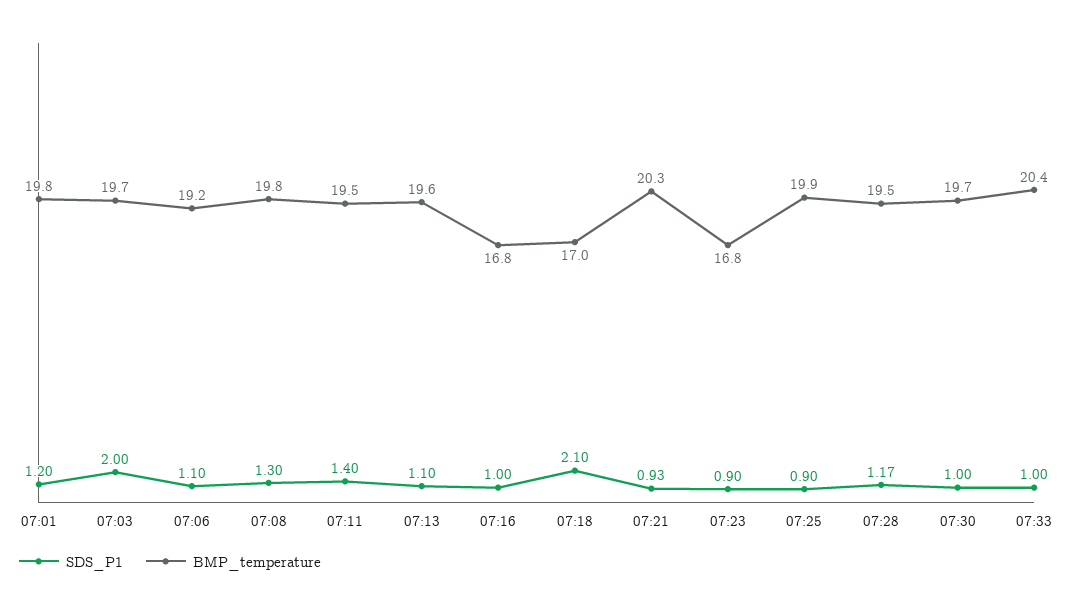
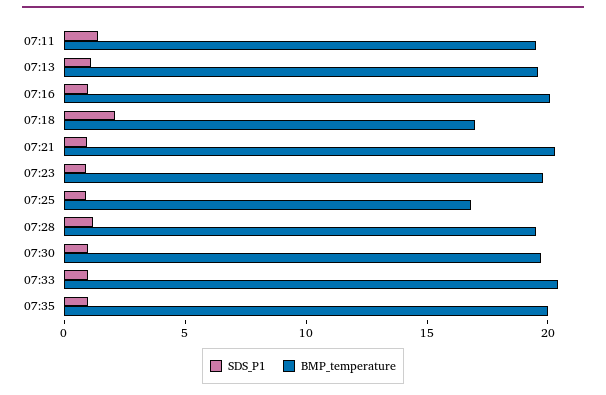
SDS_P1, 07:01: 1.2 -> none
BMP_temperature, 07:01: 19.8 -> none
SDS_P1, 07:03: 2 -> none
BMP_temperature, 07:03: 19.7 -> none
SDS_P1, 07:06: 1.1 -> none
BMP_temperature, 07:06: 19.2 -> none
SDS_P1, 07:08: 1.3 -> none
BMP_temperature, 07:08: 19.8 -> none
BMP_temperature, 07:16: 16.8 -> 20
BMP_temperature, 07:23: 16.8 -> 20
BMP_temperature, 07:25: 19.9 -> 17
SDS_P1, 07:35: none -> 1
BMP_temperature, 07:35: none -> 20

